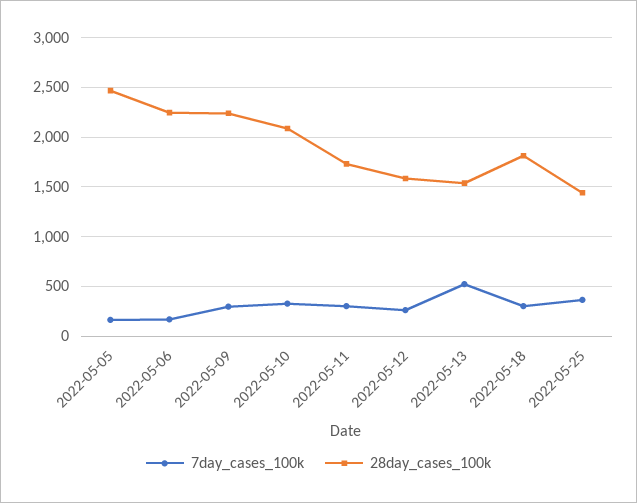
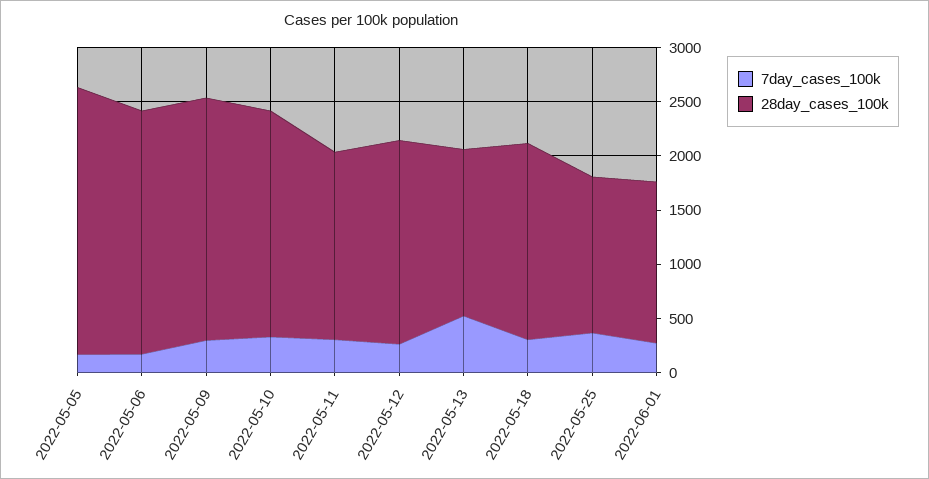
28day_cases_100k, 2022-05-12: 1600 -> 1900
7day_cases_100k, 2022-06-01: none -> 300
28day_cases_100k, 2022-06-01: none -> 1500

